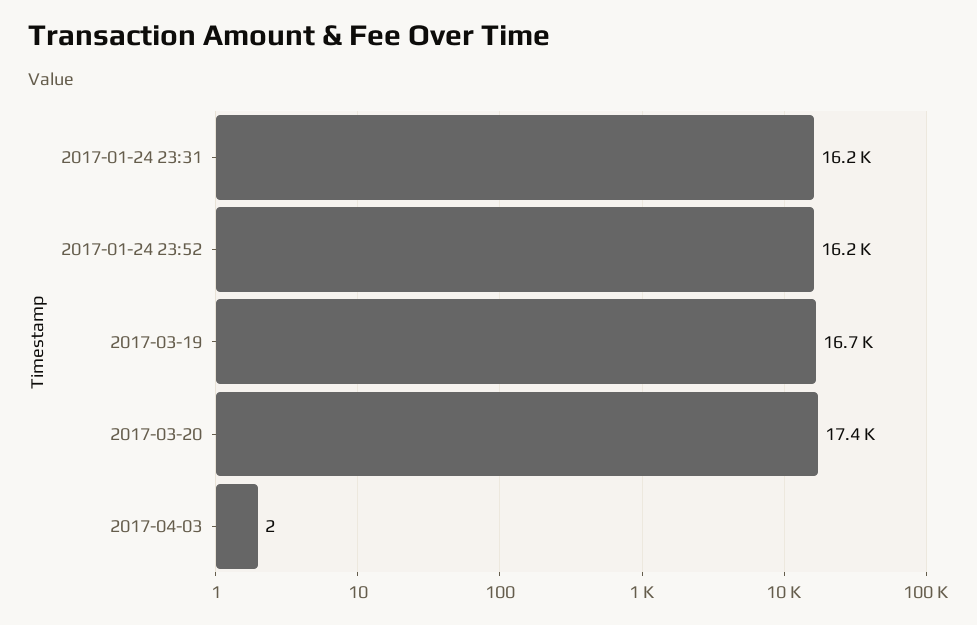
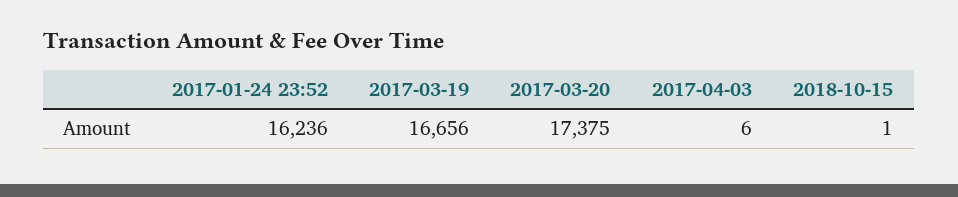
2017-01-24 23:31: 16200 -> none
2017-04-03: 2 -> 6
2018-10-15: none -> 1

